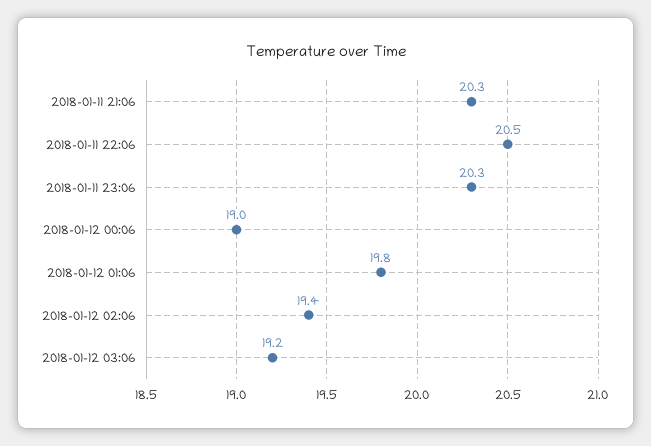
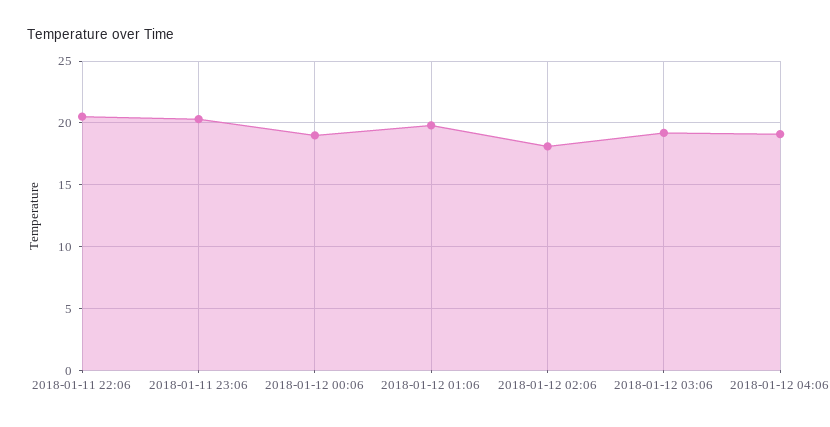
2018-01-11 21:06: 20.3 -> none
2018-01-12 02:06: 19.4 -> 18
2018-01-12 04:06: none -> 19

